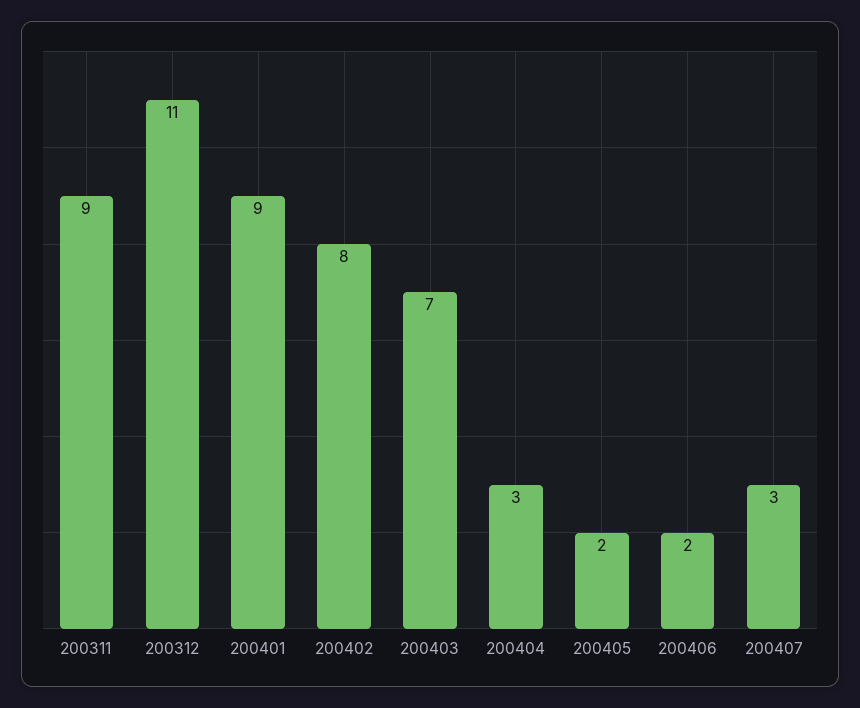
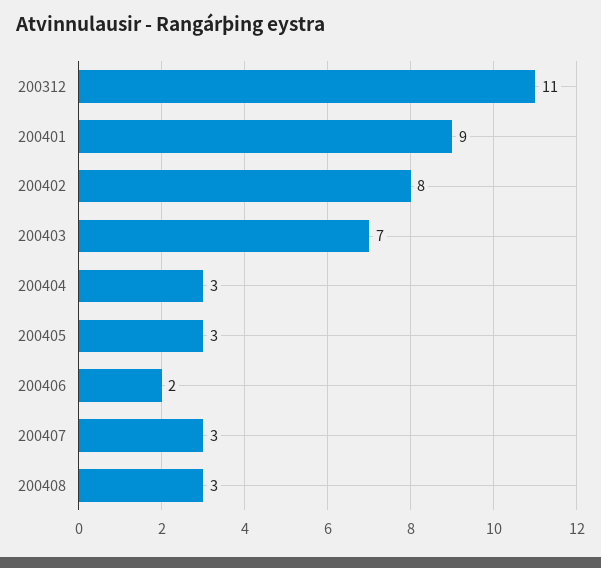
200311: 9 -> none
200405: 2 -> 3
200408: none -> 3

